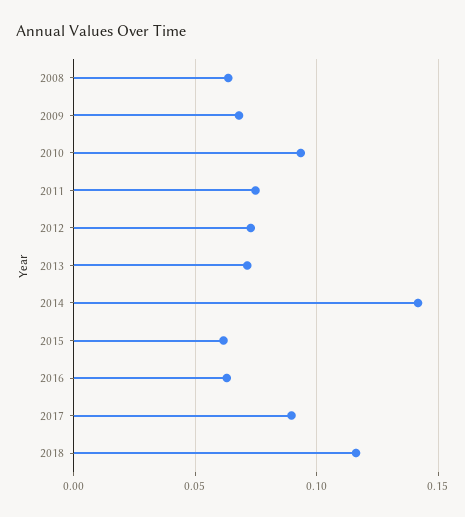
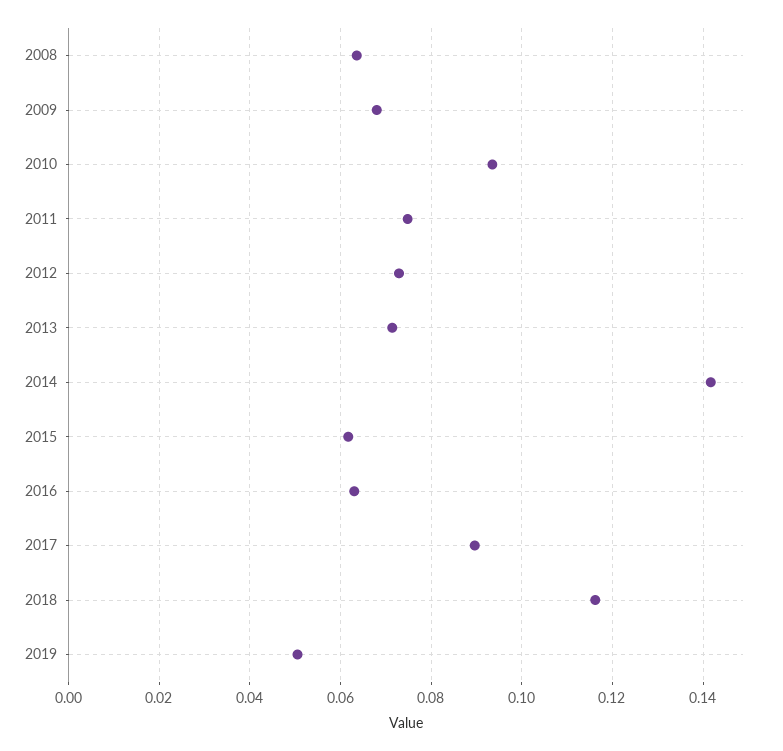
2019: none -> 0.05

